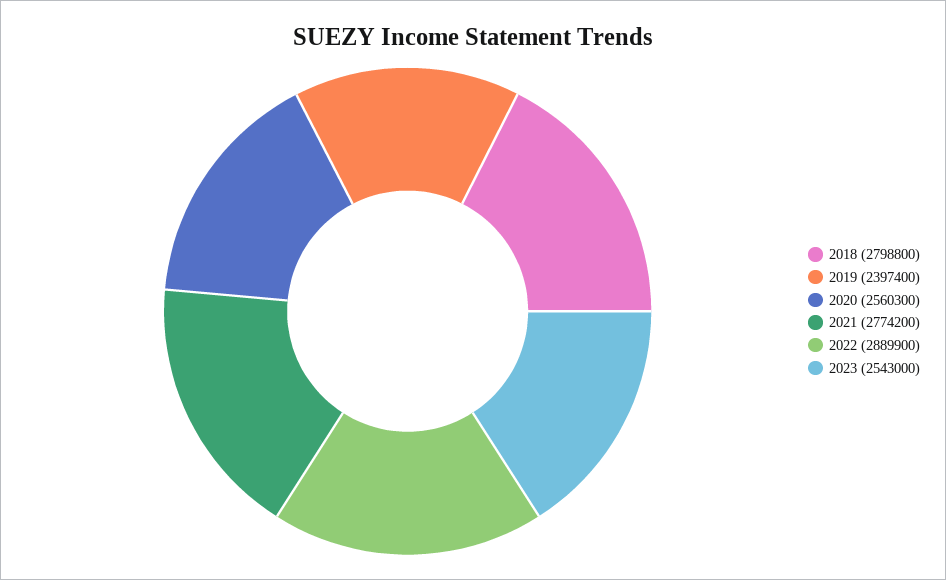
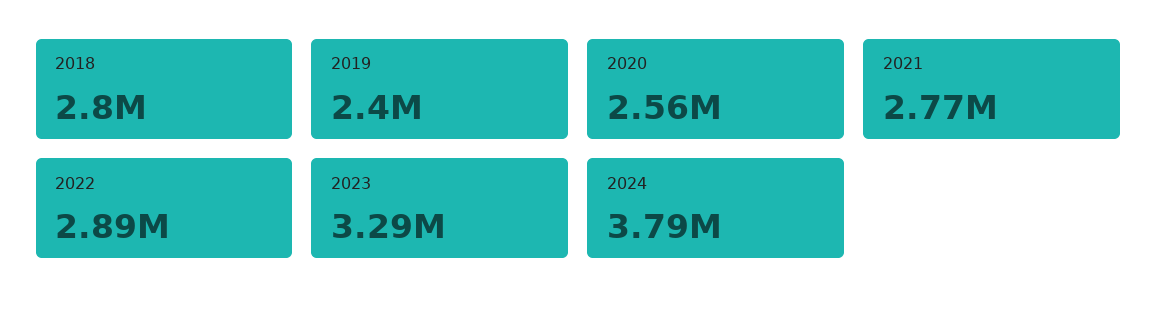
2023: 2543000 -> 3290000
2024: none -> 3790000

